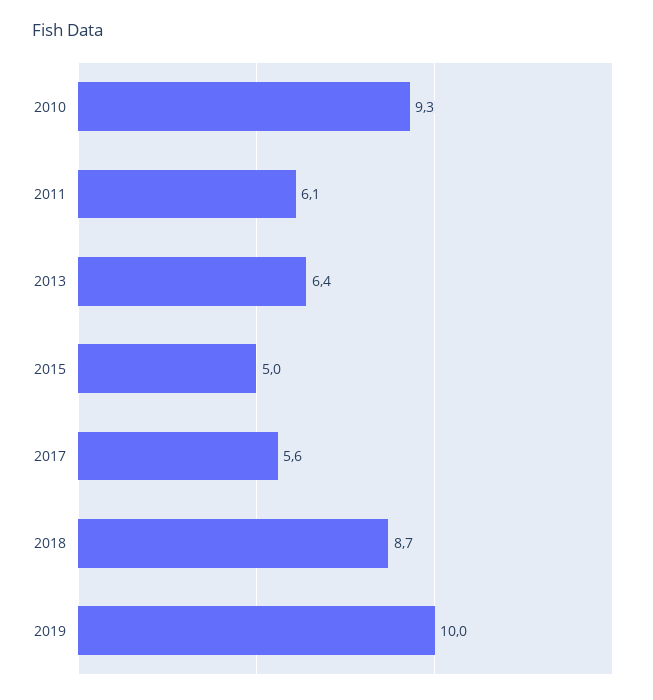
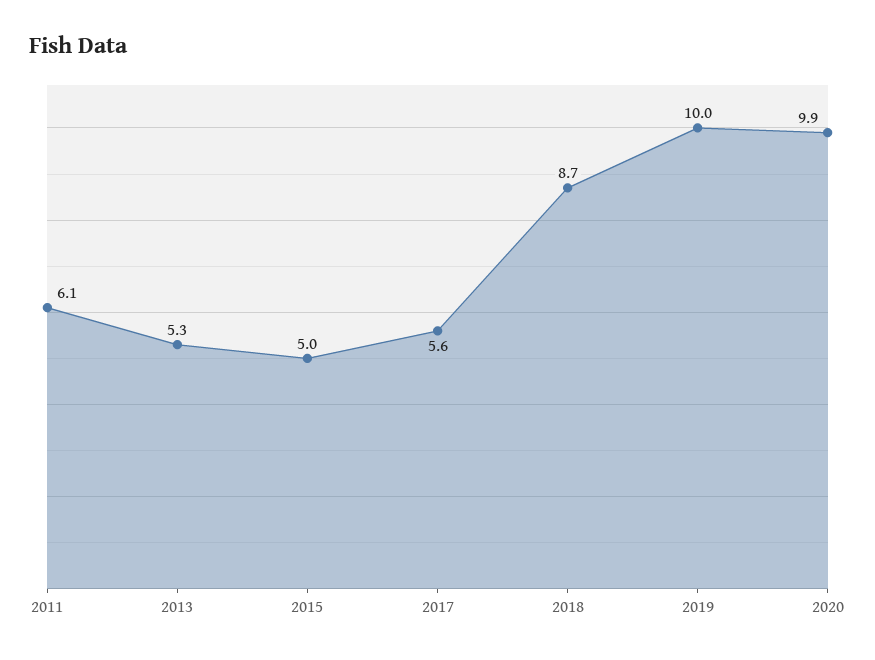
2010: 9.3 -> none
2013: 6.4 -> 5.3
2020: none -> 9.9

